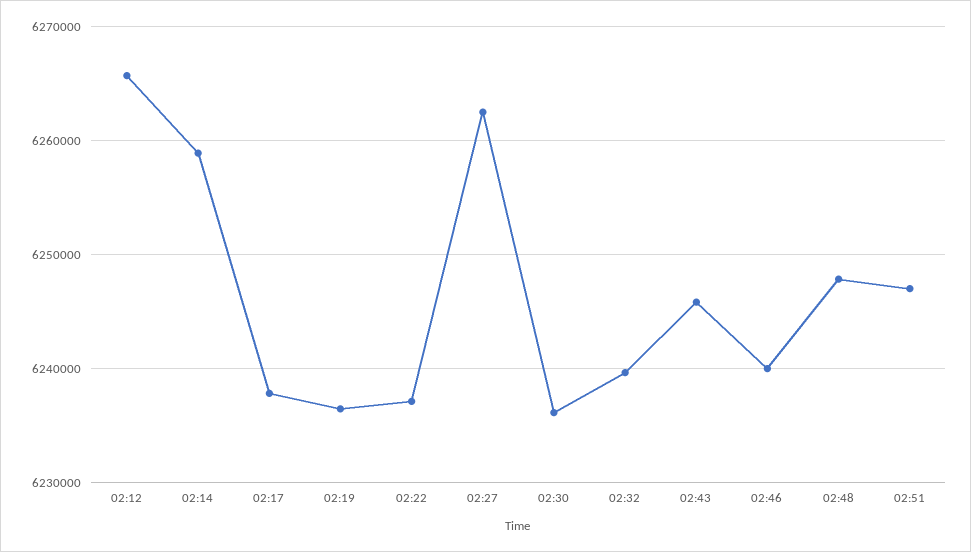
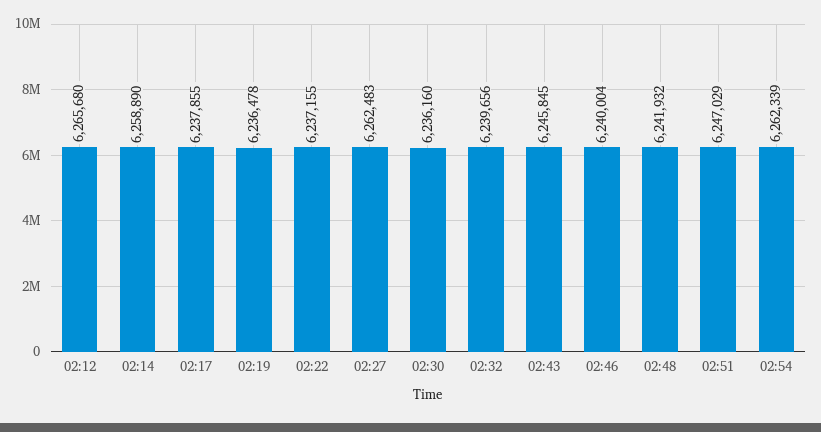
02:48: 6248000 -> 6241932
02:54: none -> 6262339

